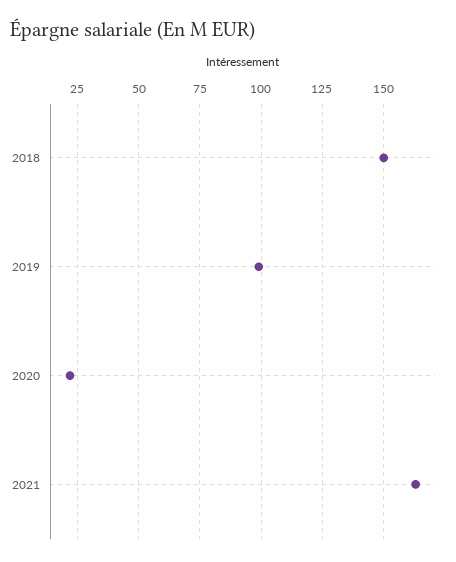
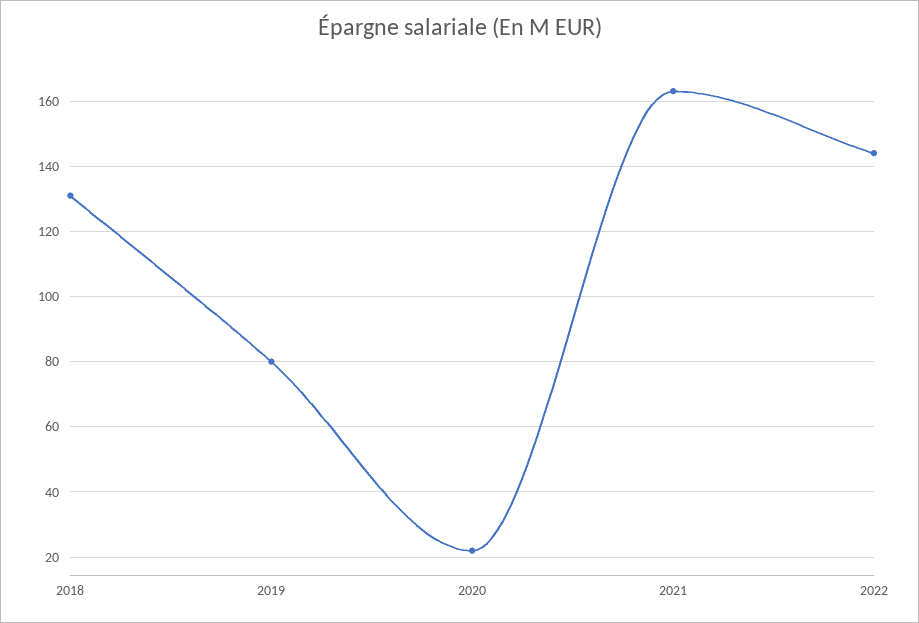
2018: 150 -> 130
2019: 100 -> 80
2022: none -> 145

